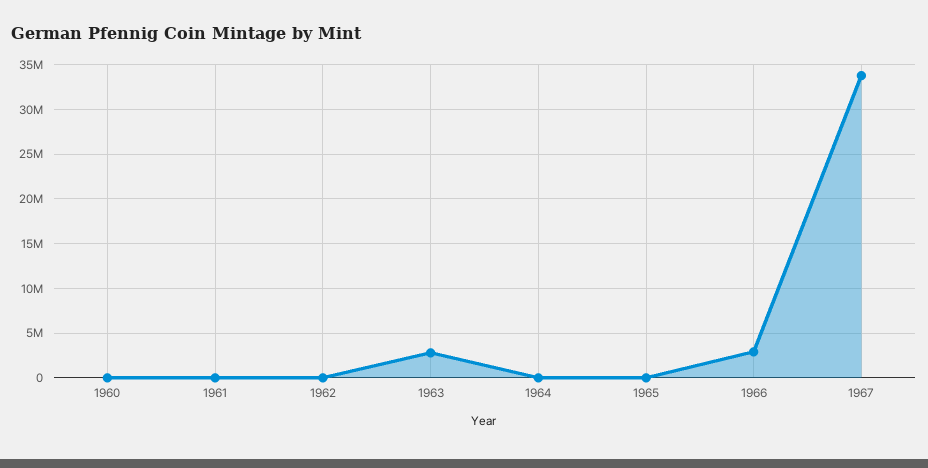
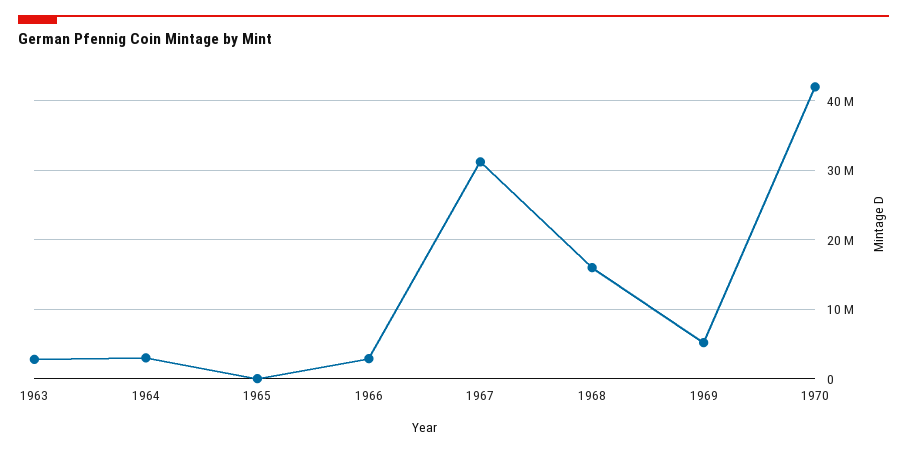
1960: 0 -> none
1961: 0 -> none
1962: 0 -> none
1964: 0 -> 3000000
1967: 34000000 -> 31000000
1968: none -> 16000000
1969: none -> 5000000
1970: none -> 42000000

